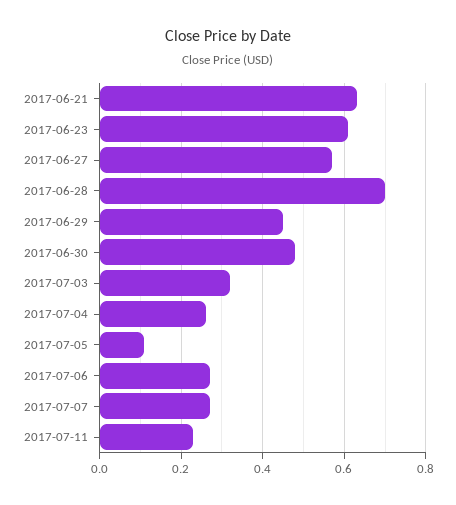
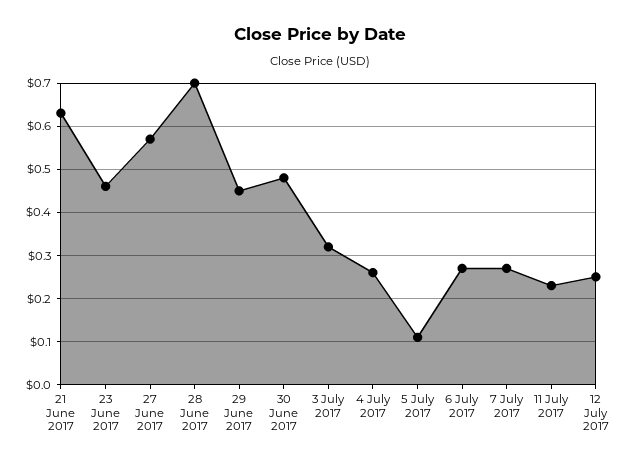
2017-06-23: 0.6 -> 0.45
12 July 2017: none -> 0.25

